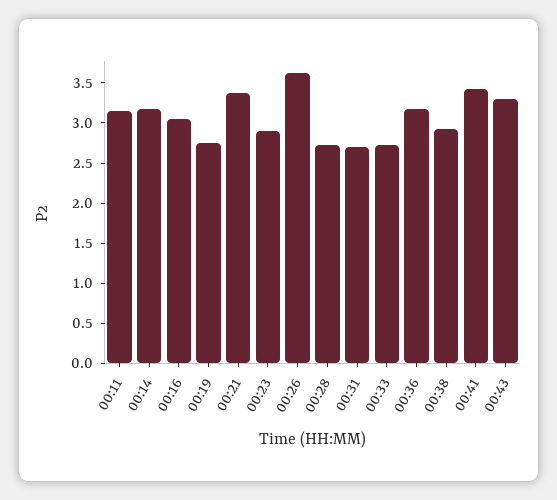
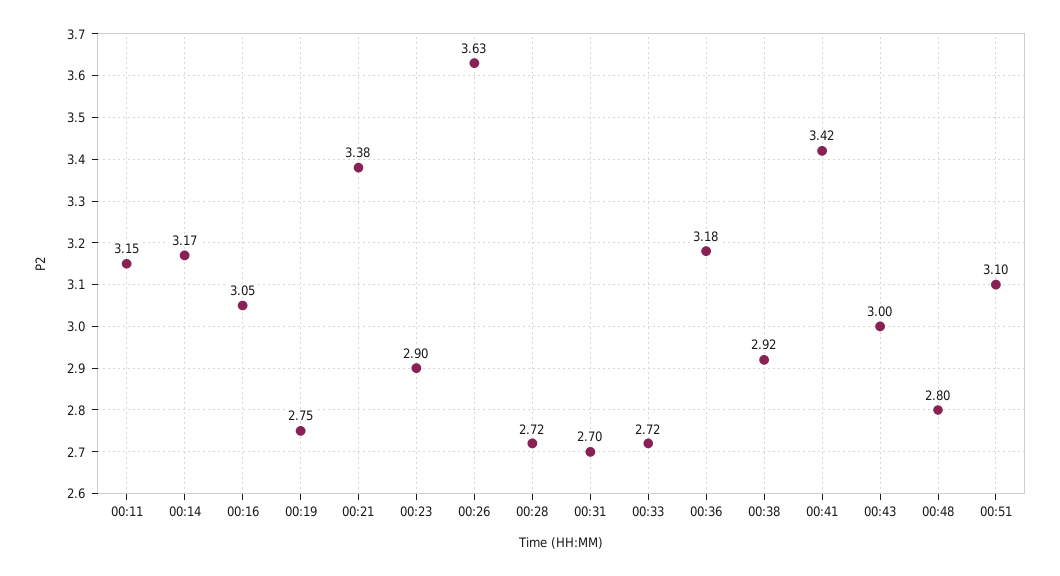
00:43: 3.3 -> 3
00:48: none -> 2.8
00:51: none -> 3.1

